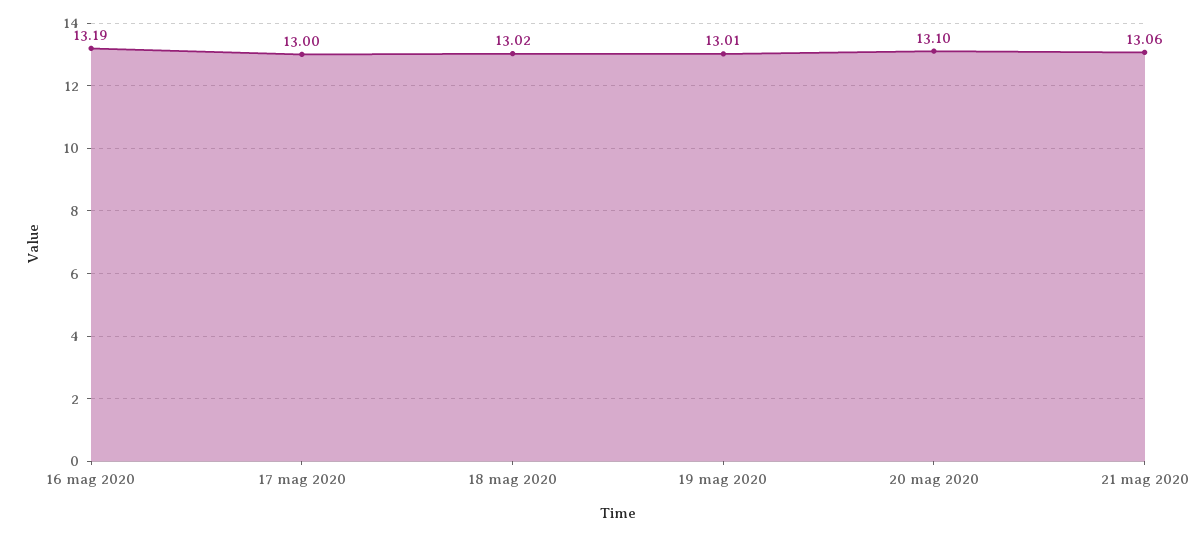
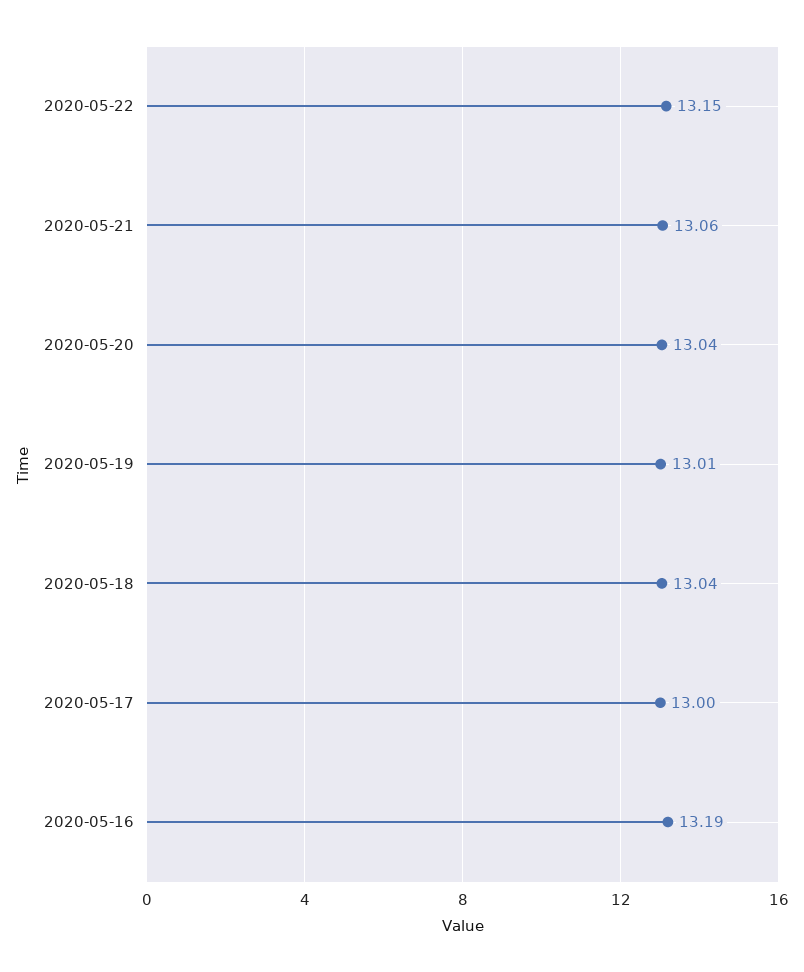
18 mag 2020: 13.02 -> 13.04
20 mag 2020: 13.1 -> 13.04
2020-05-22: none -> 13.15

